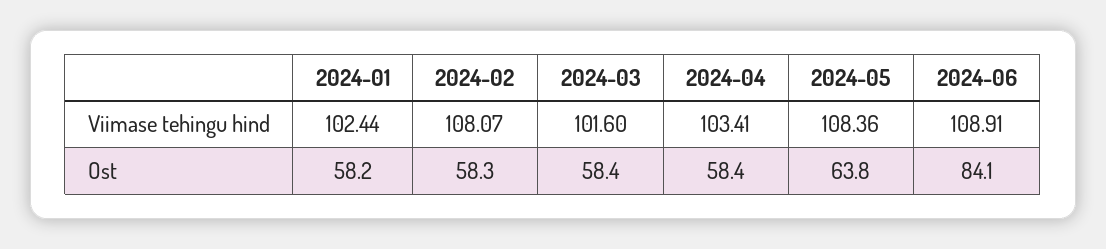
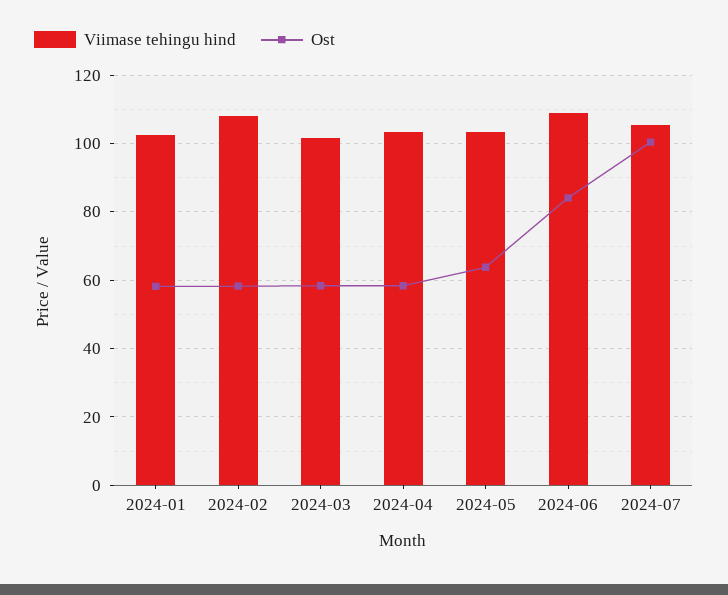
Viimase tehingu hind, 2024-05: 108.36 -> 104
Viimase tehingu hind, 2024-07: none -> 106
Ost, 2024-07: none -> 100

